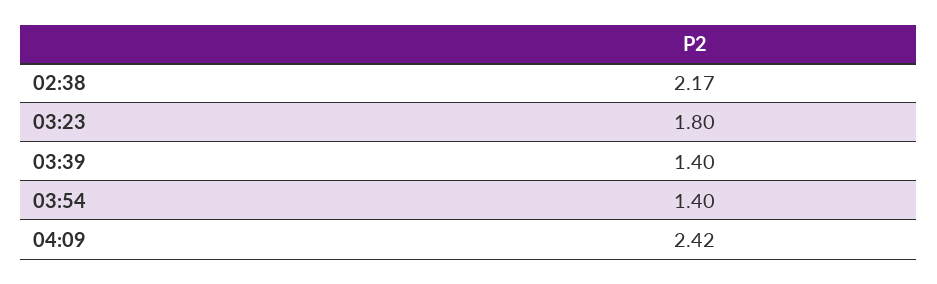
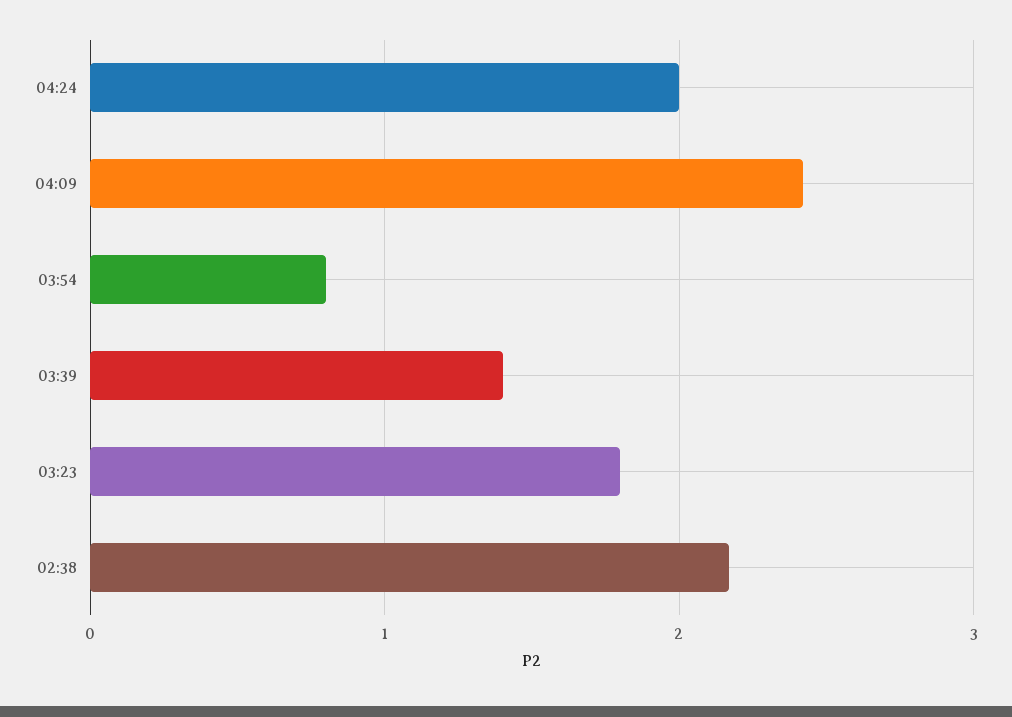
03:54: 1.4 -> 0.8
04:24: none -> 2

